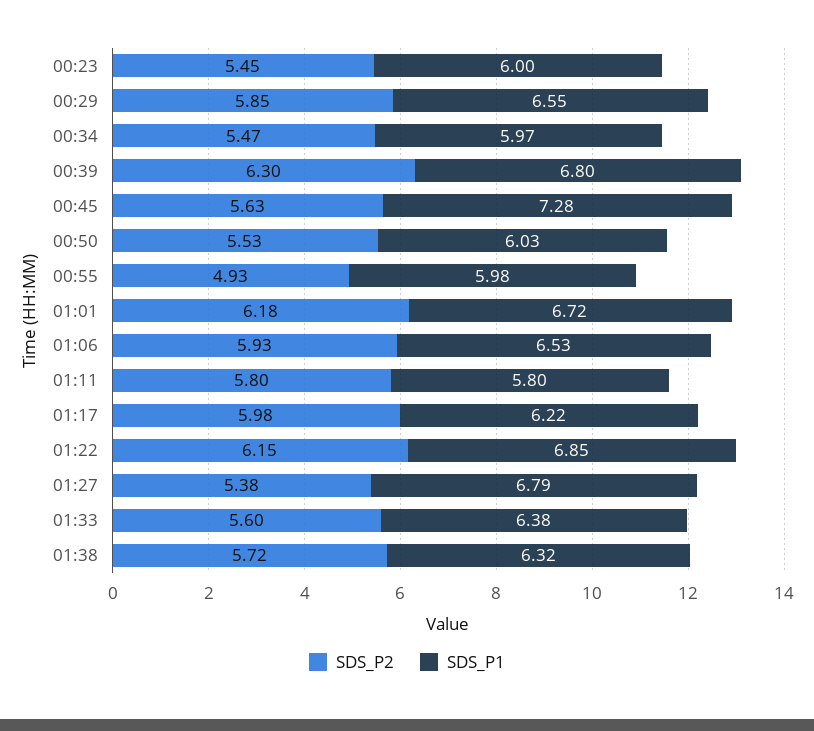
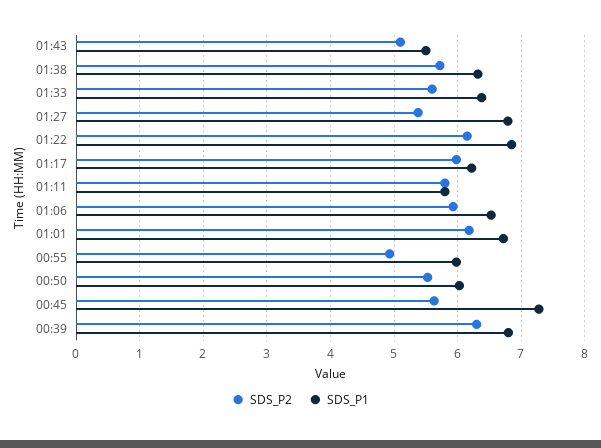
SDS_P2, 00:23: 5.45 -> none
SDS_P1, 00:23: 6 -> none
SDS_P2, 00:29: 5.85 -> none
SDS_P1, 00:29: 6.55 -> none
SDS_P2, 00:34: 5.47 -> none
SDS_P1, 00:34: 5.97 -> none
SDS_P2, 01:43: none -> 5.1
SDS_P1, 01:43: none -> 5.5

